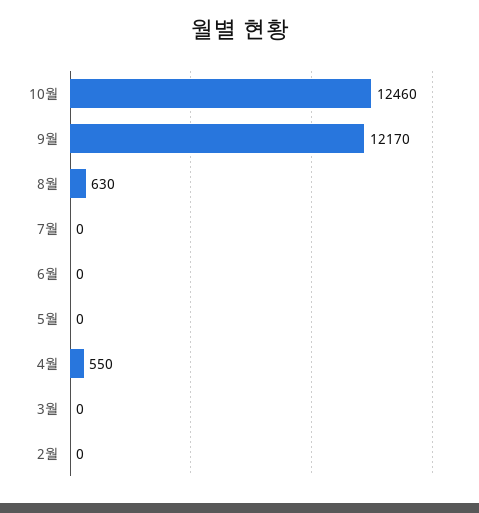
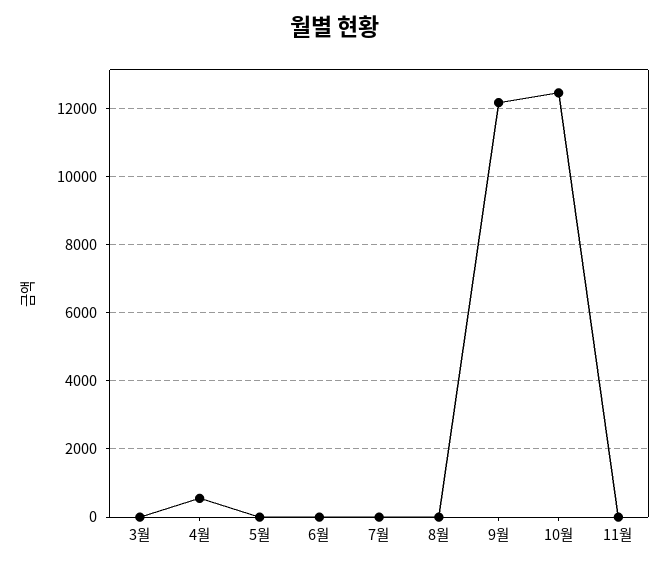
8월: 630 -> 0
2월: 0 -> none
11월: none -> 0

